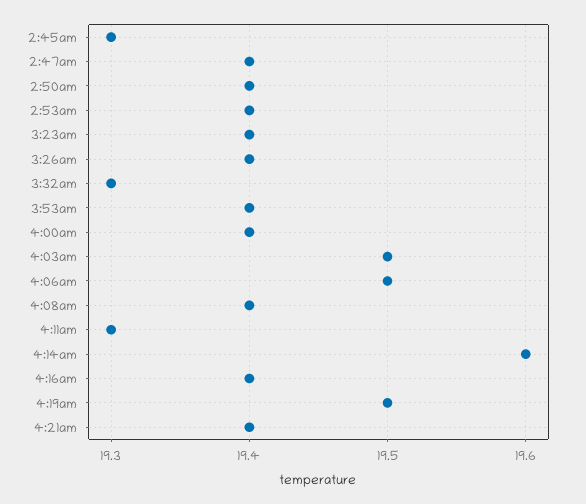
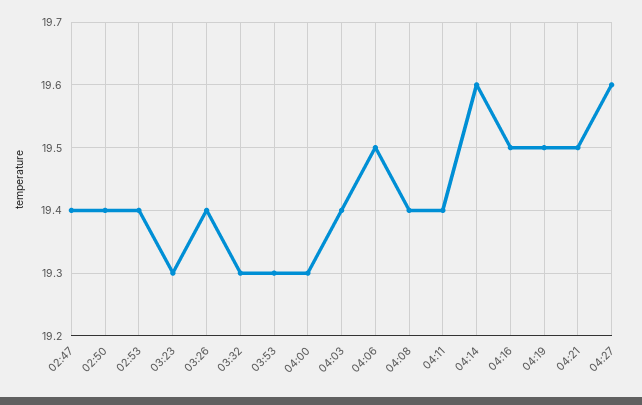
2:45am: 19.3 -> none
3:23am: 19.4 -> 19.3
3:53am: 19.4 -> 19.3
4:00am: 19.4 -> 19.3
4:03am: 19.5 -> 19.4
4:11am: 19.3 -> 19.4
4:16am: 19.4 -> 19.5
4:21am: 19.4 -> 19.5
04:27: none -> 19.6

